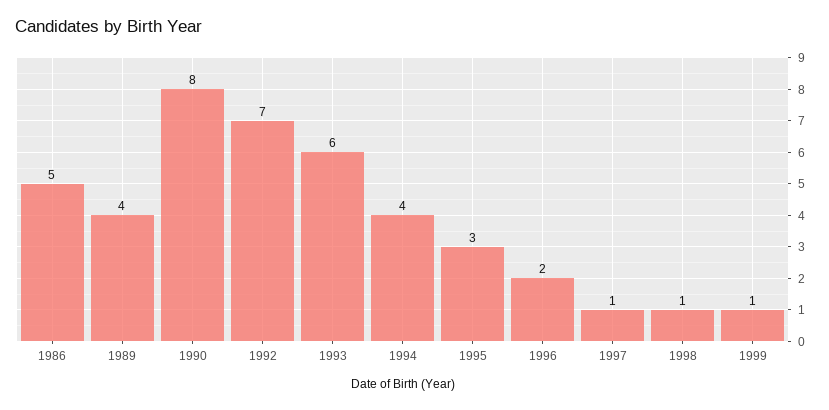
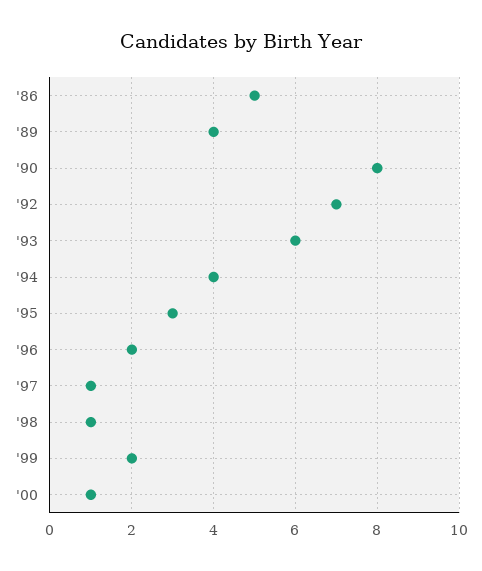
1999: 1 -> 2
'00: none -> 1

